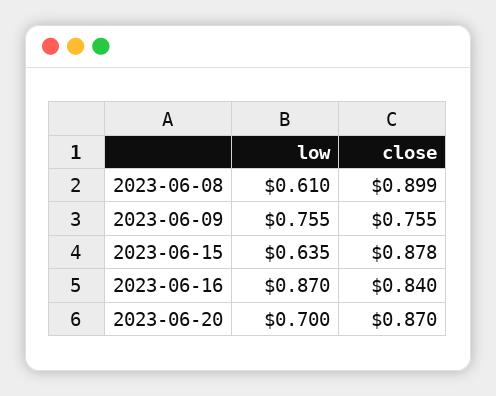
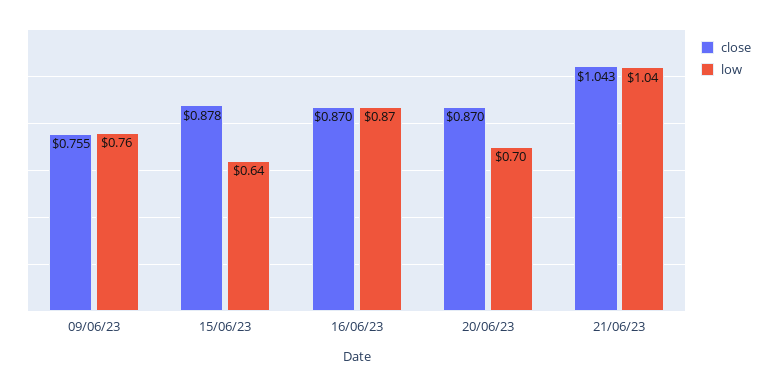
low, 2023-06-08: 0.61 -> none
close, 2023-06-08: 0.899 -> none
close, 2023-06-16: 0.84 -> 0.87
close, 21/06/23: none -> 1.043
low, 21/06/23: none -> 1.04

